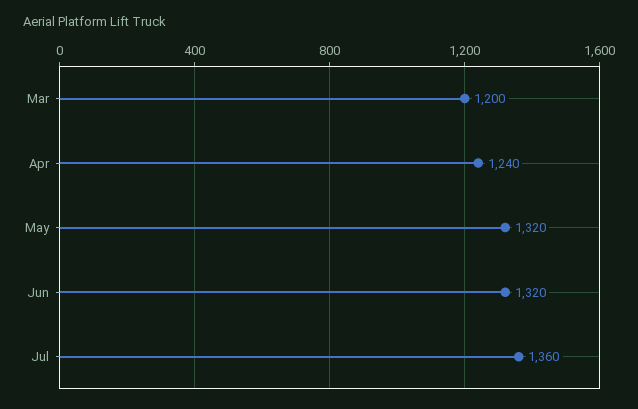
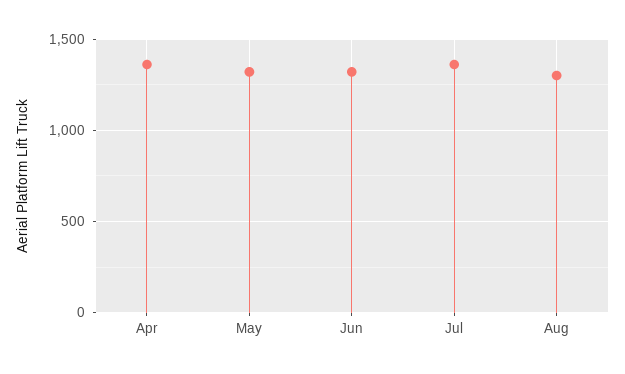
Mar: 1200 -> none
Apr: 1240 -> 1350
Aug: none -> 1300

